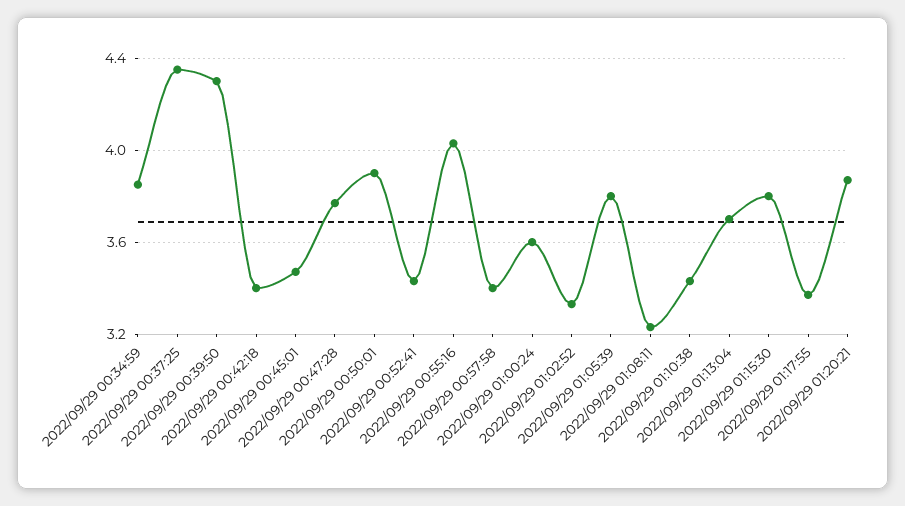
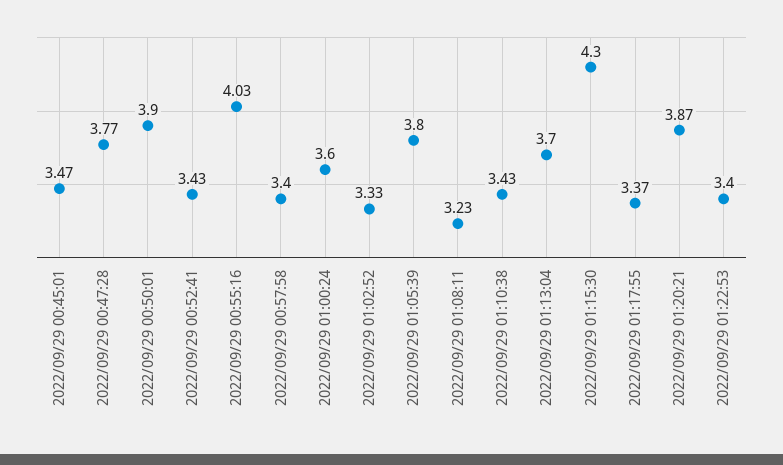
2022/09/29 00:34:59: 3.85 -> none
2022/09/29 00:37:25: 4.35 -> none
2022/09/29 00:39:50: 4.3 -> none
2022/09/29 00:42:18: 3.4 -> none
2022/09/29 01:15:30: 3.8 -> 4.3
2022/09/29 01:22:53: none -> 3.4

